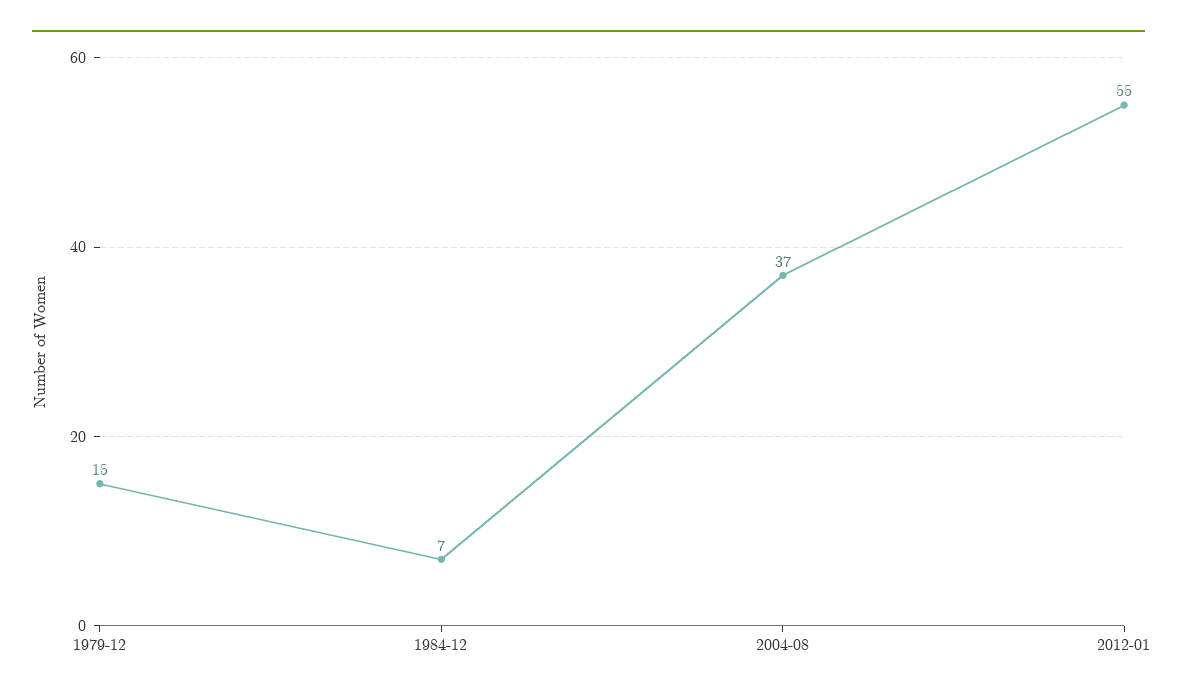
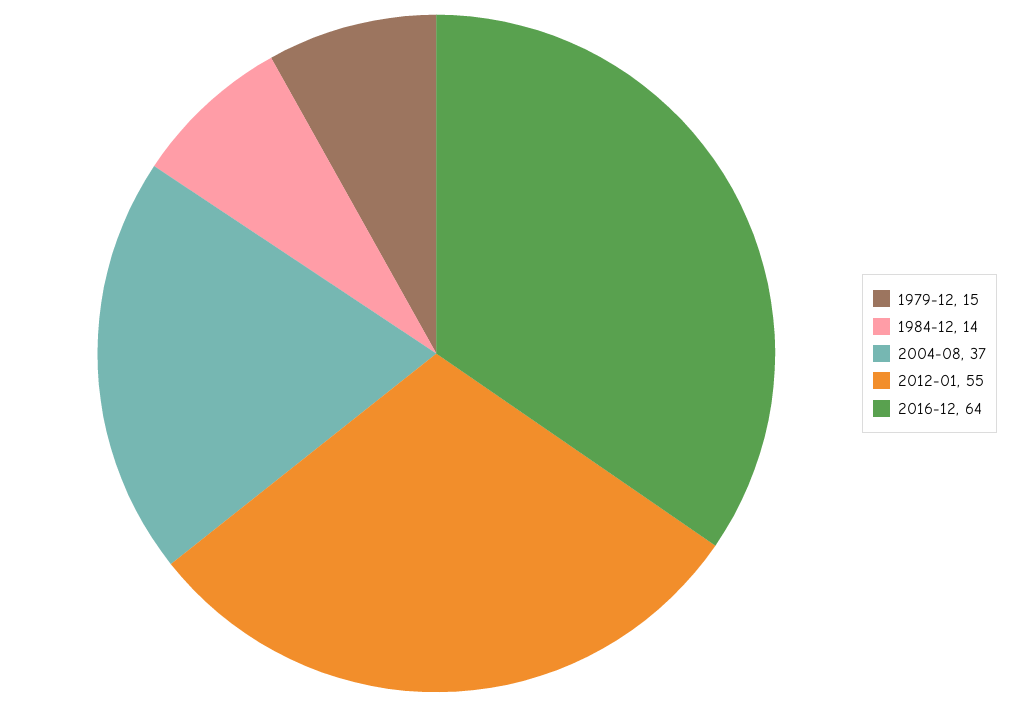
1984-12: 7 -> 14
2016-12: none -> 64

